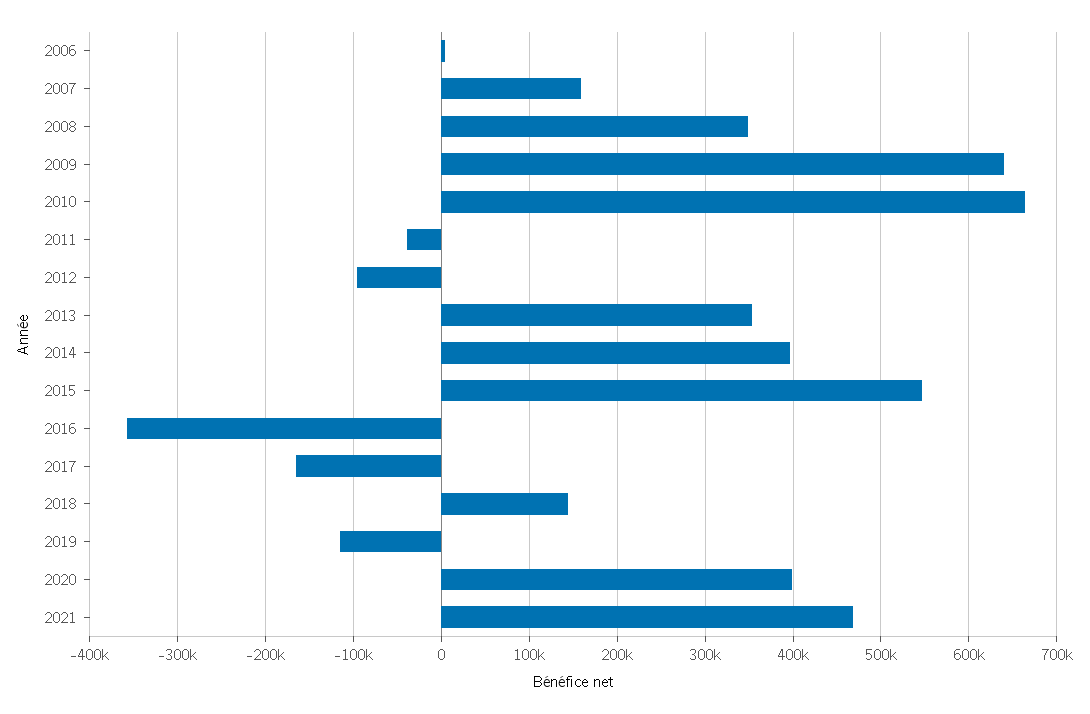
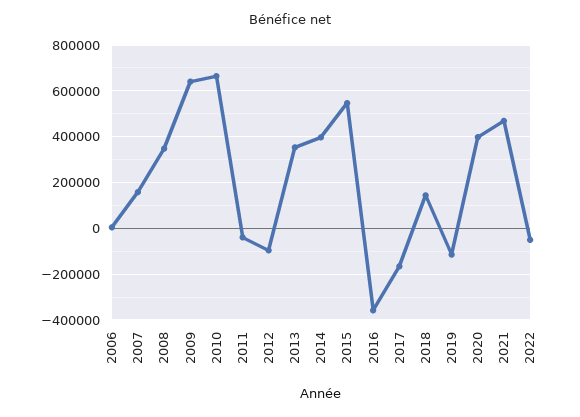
2022: none -> -50000

